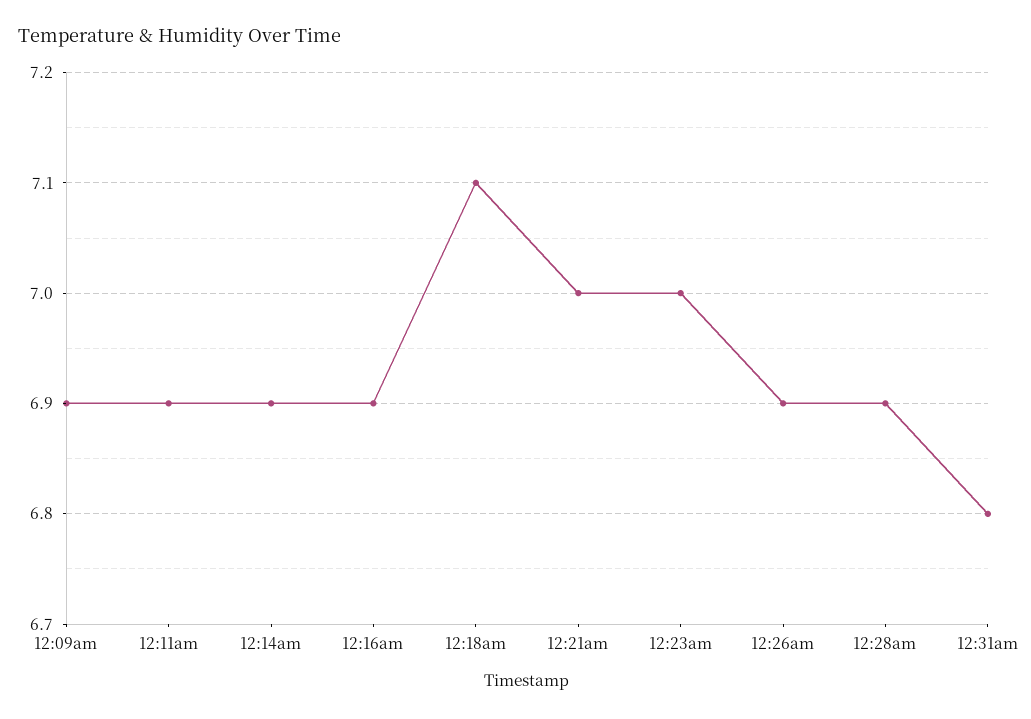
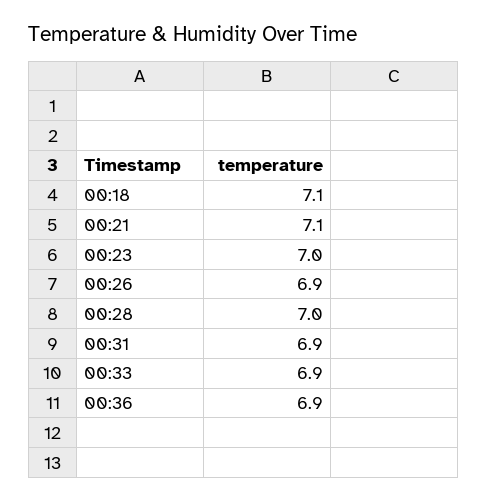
12:09am: 6.9 -> none
12:11am: 6.9 -> none
12:14am: 6.9 -> none
12:16am: 6.9 -> none
12:21am: 7 -> 7.1
12:28am: 6.9 -> 7
12:31am: 6.8 -> 6.9
00:33: none -> 6.9
00:36: none -> 6.9

